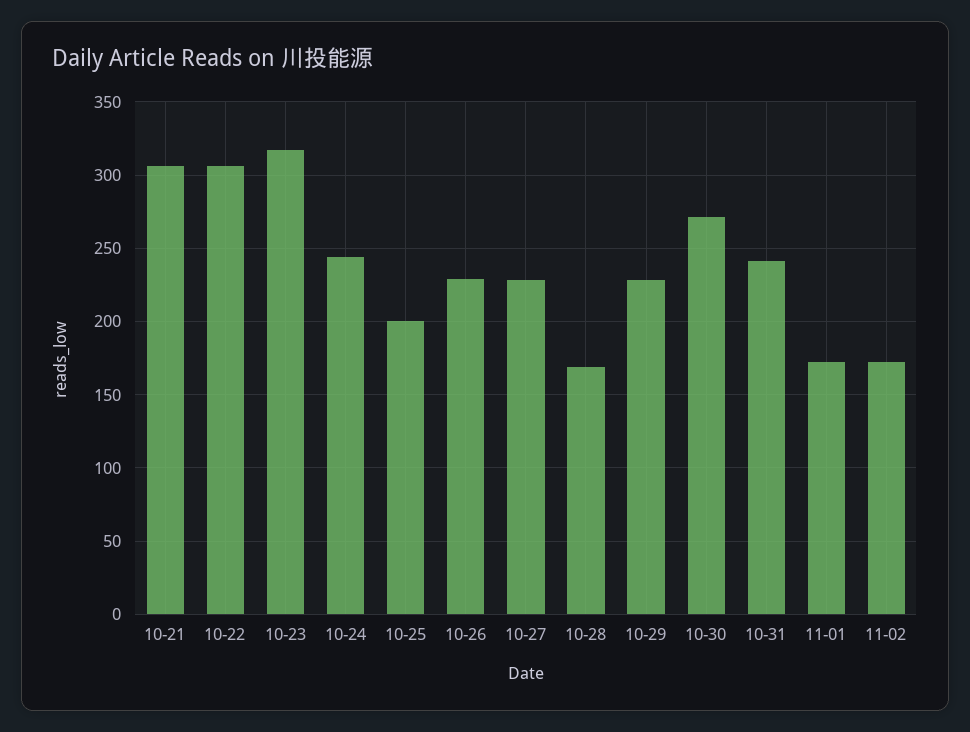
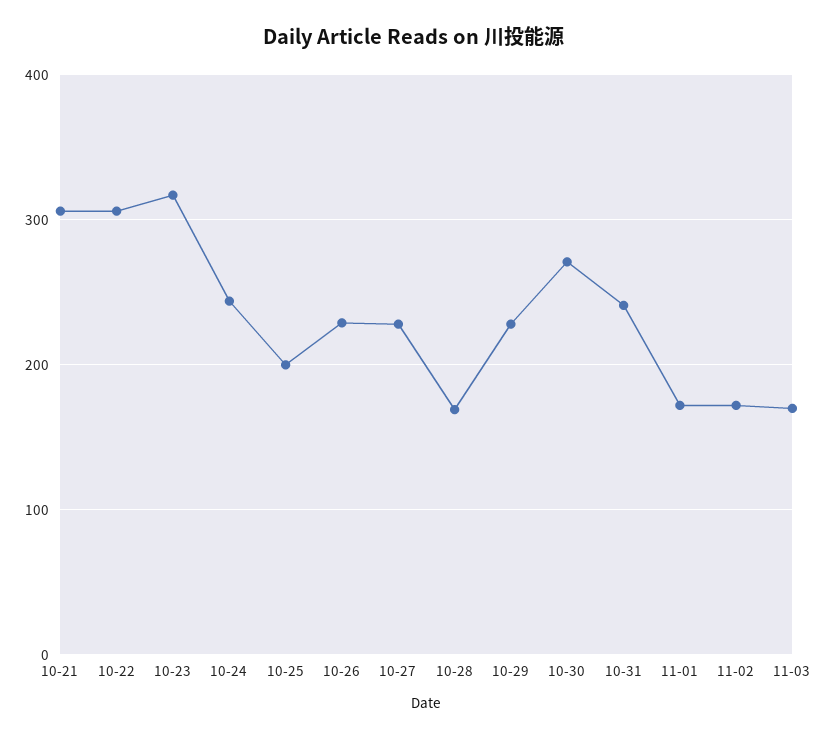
11-03: none -> 170

